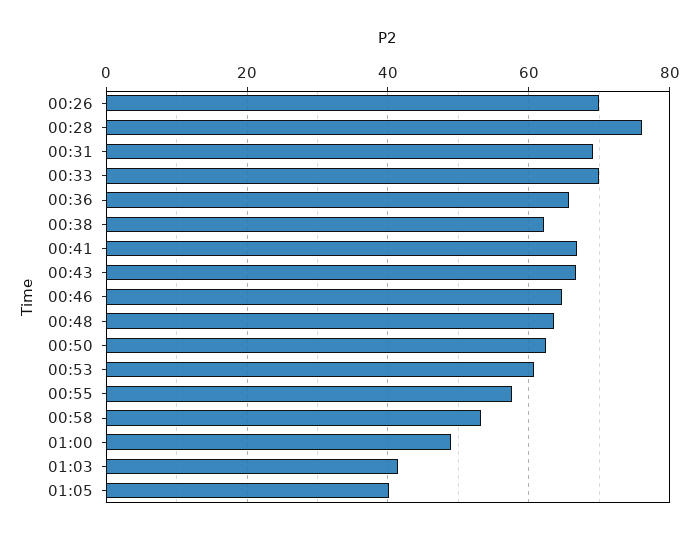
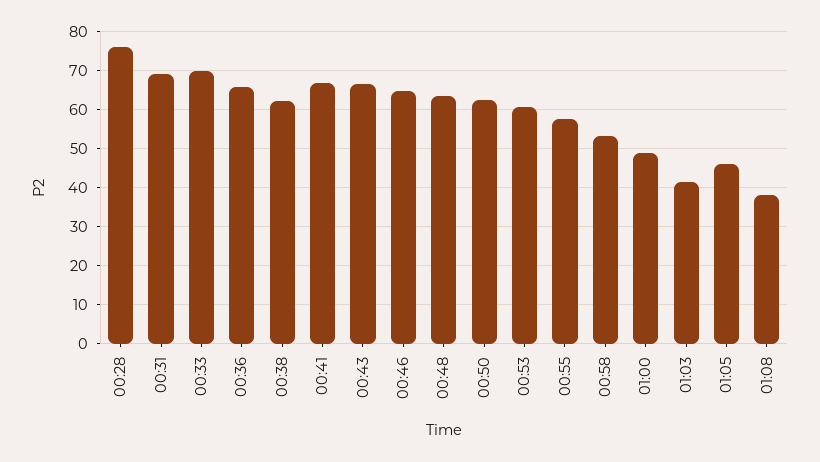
00:26: 70 -> none
01:05: 40 -> 46
01:08: none -> 38

